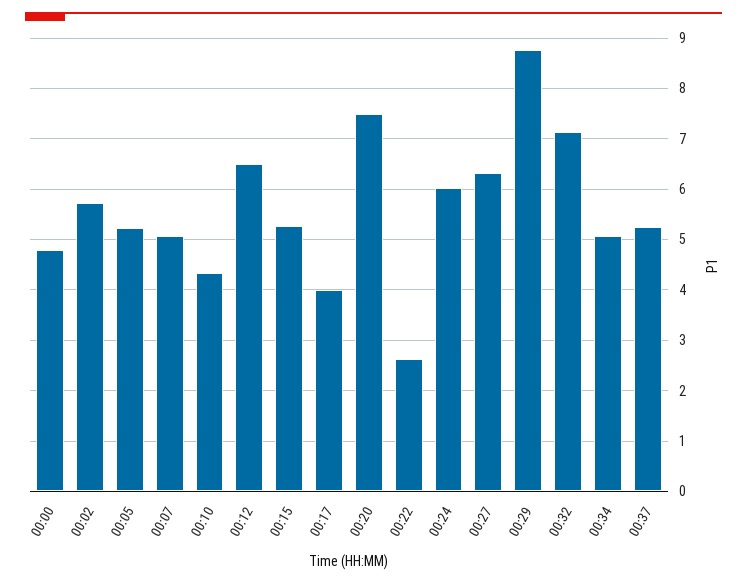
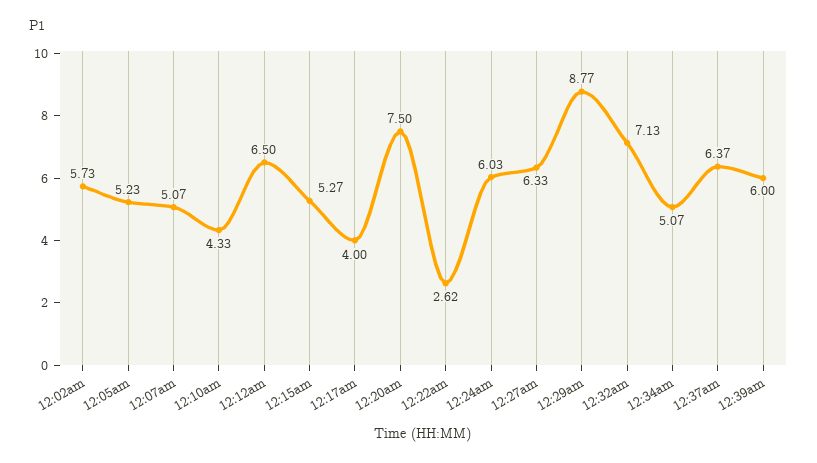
00:00: 4.8 -> none
00:37: 5.2 -> 6.37
12:39am: none -> 6

